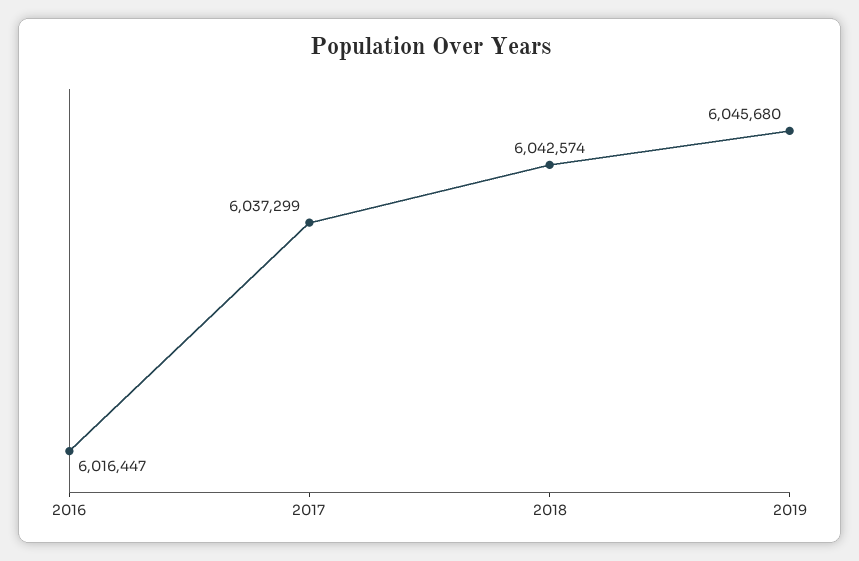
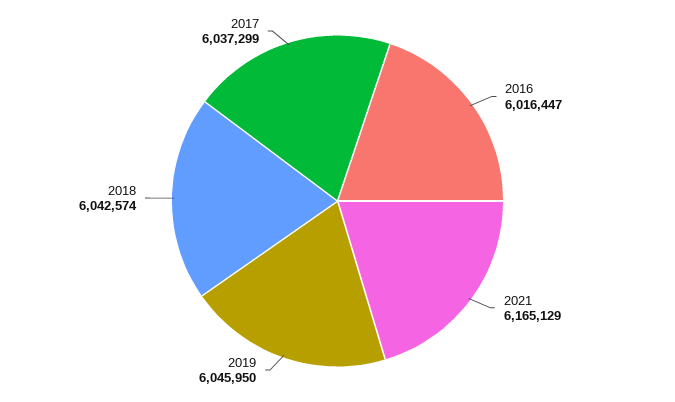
2019: 6045680 -> 6045950
2021: none -> 6165129

